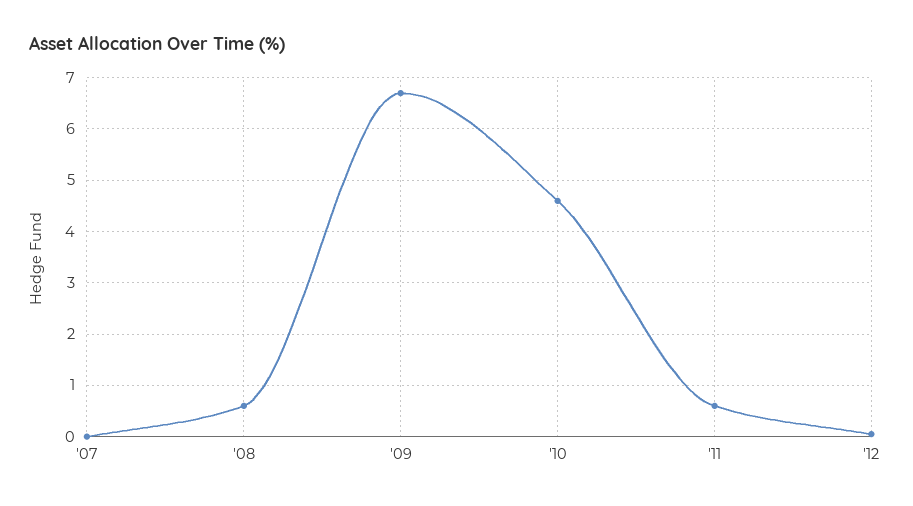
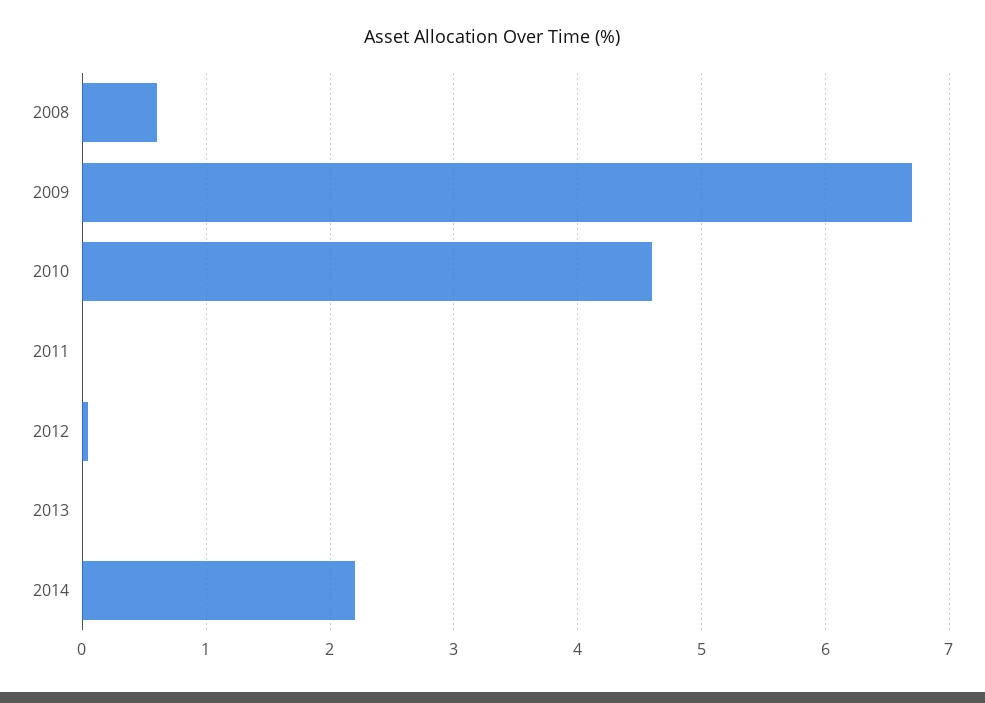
'07: 0 -> none
'11: 0.6 -> 0
2013: none -> 0
2014: none -> 2.2

